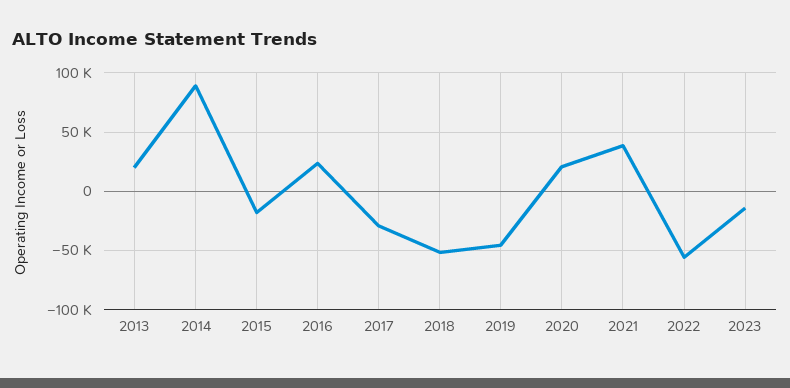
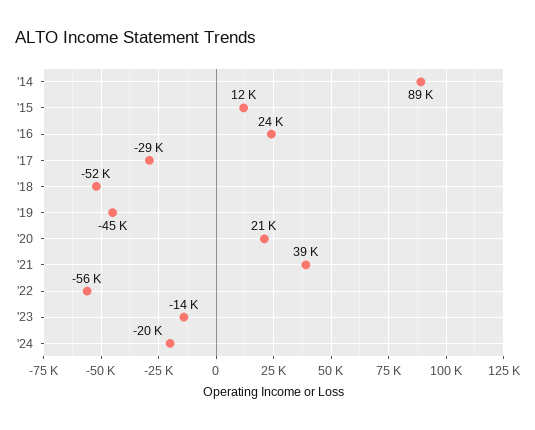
2013: 20000 -> none
2015: -20000 -> 12000
'24: none -> -20000

